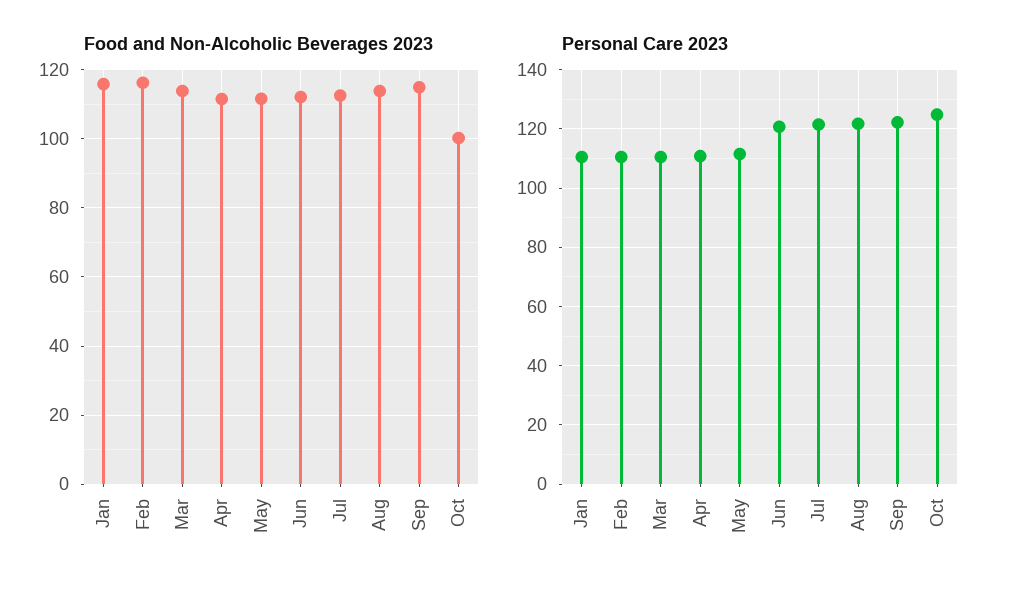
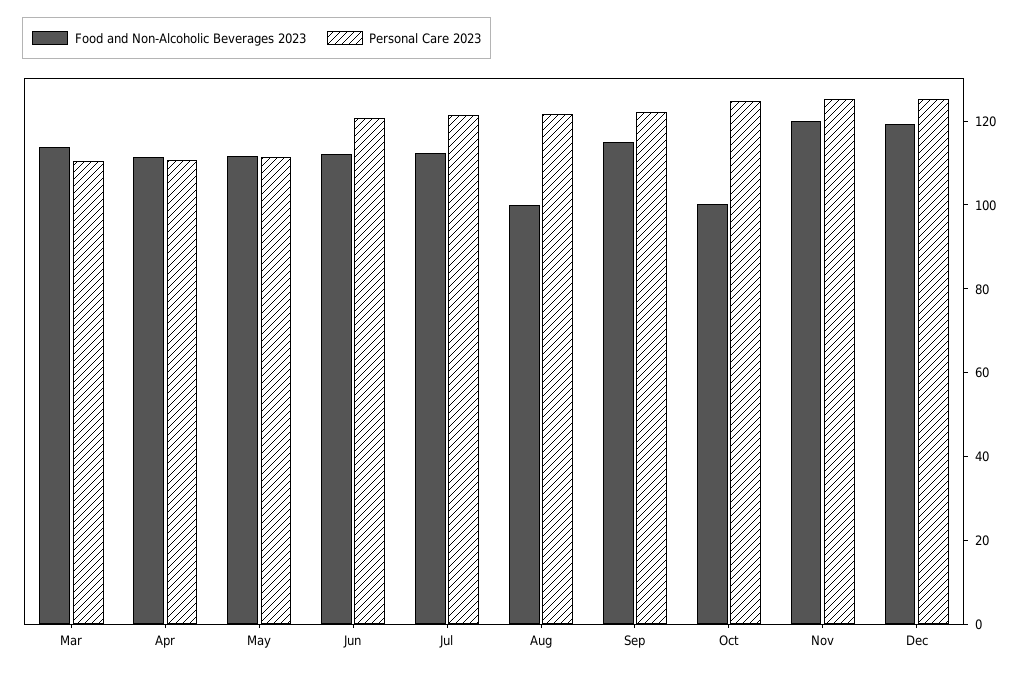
Food and Non-Alcoholic Beverages 2023, Jan: 116 -> none
Food and Non-Alcoholic Beverages 2023, Feb: 116 -> none
Food and Non-Alcoholic Beverages 2023, Aug: 114 -> 100
Personal Care 2023, Jan: 110 -> none
Personal Care 2023, Feb: 110 -> none
Food and Non-Alcoholic Beverages 2023, Nov: none -> 120
Personal Care 2023, Nov: none -> 125
Food and Non-Alcoholic Beverages 2023, Dec: none -> 120
Personal Care 2023, Dec: none -> 125

